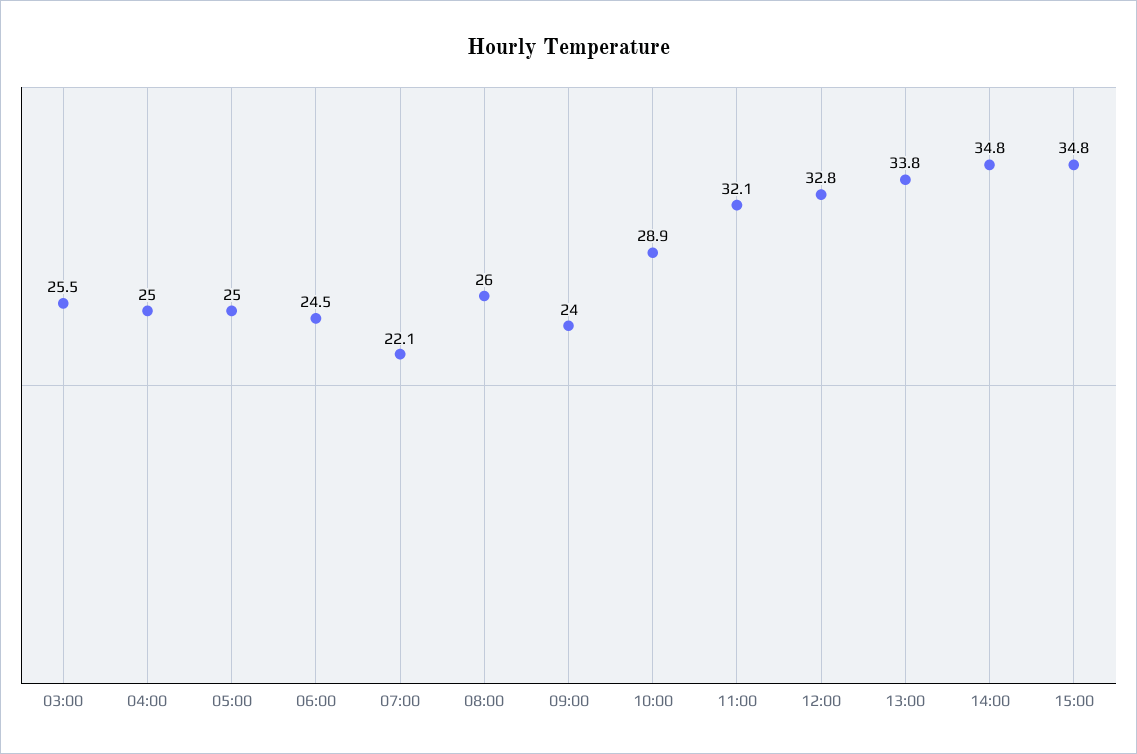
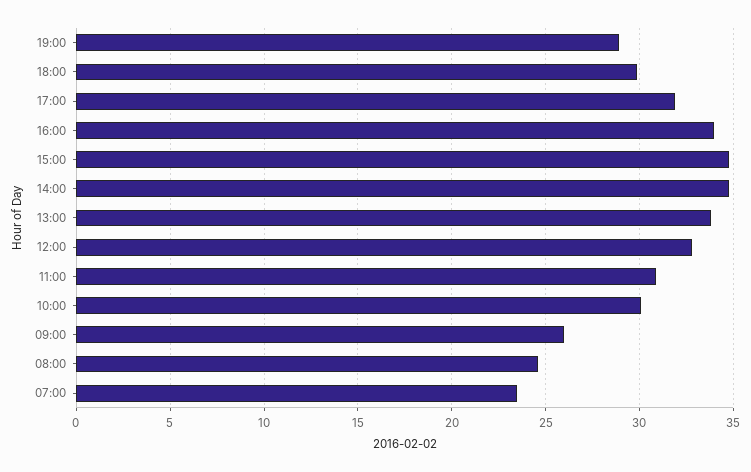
03:00: 25.5 -> none
04:00: 25 -> none
05:00: 25 -> none
06:00: 24.5 -> none
07:00: 22.1 -> 23.5
08:00: 26 -> 24.5
09:00: 24 -> 26
10:00: 28.9 -> 30
11:00: 32.1 -> 31
19:00: none -> 29
18:00: none -> 30
17:00: none -> 32
16:00: none -> 34

